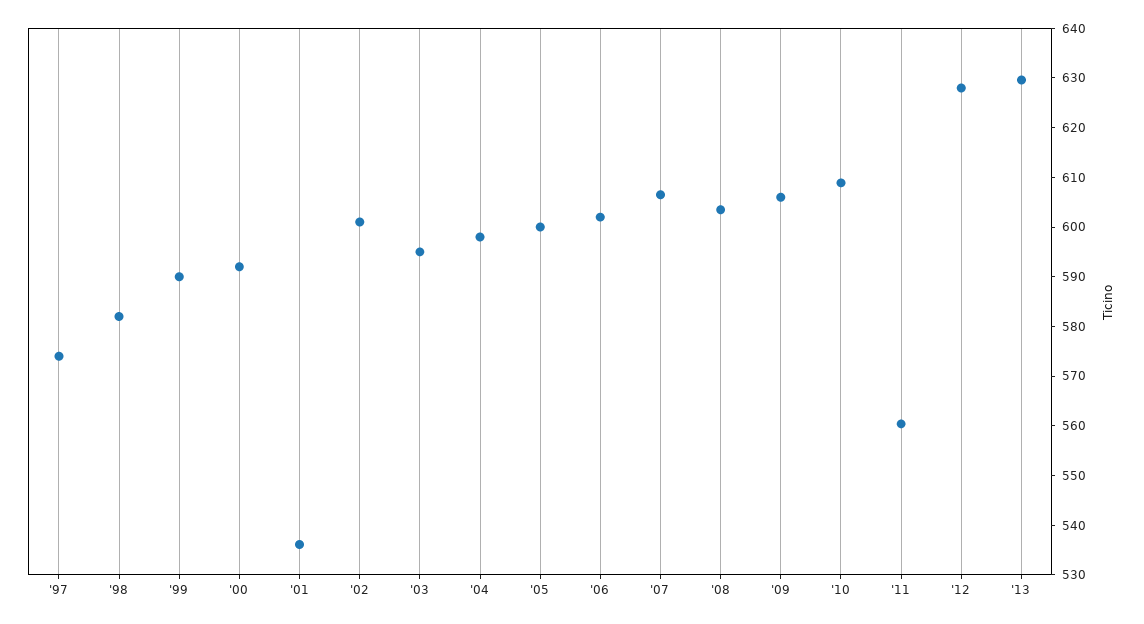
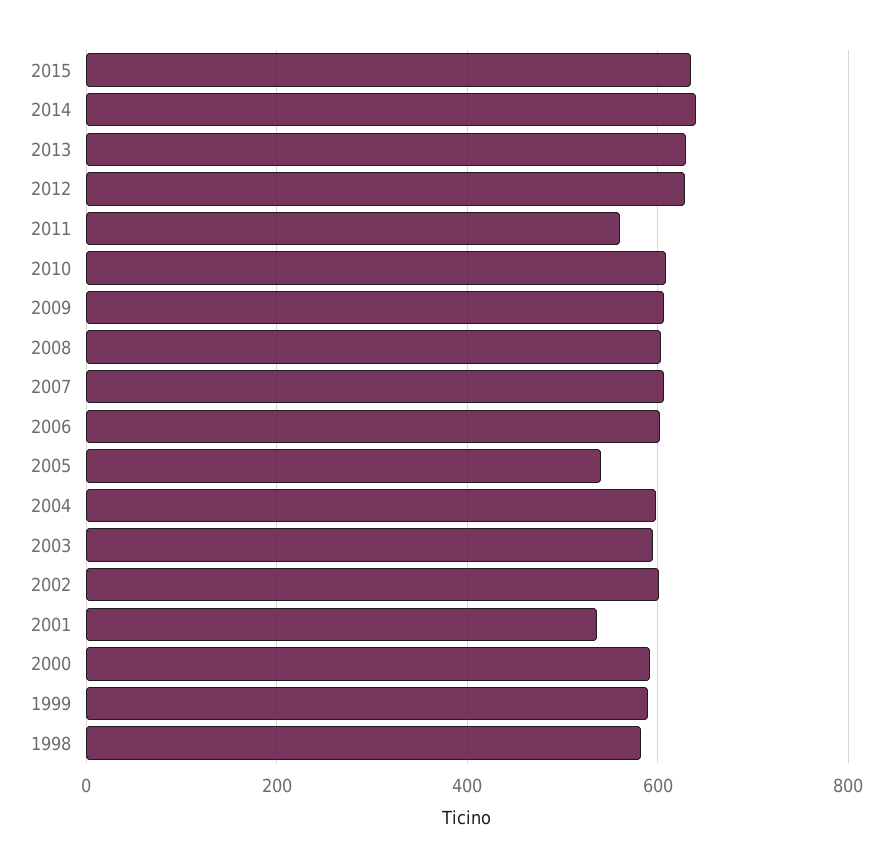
'97: 574 -> none
'05: 600 -> 540
2015: none -> 640
2014: none -> 640

